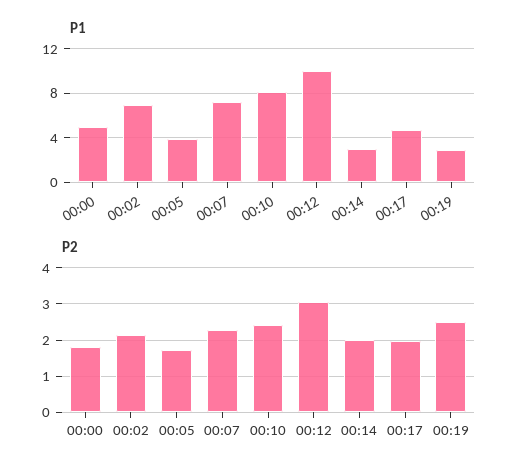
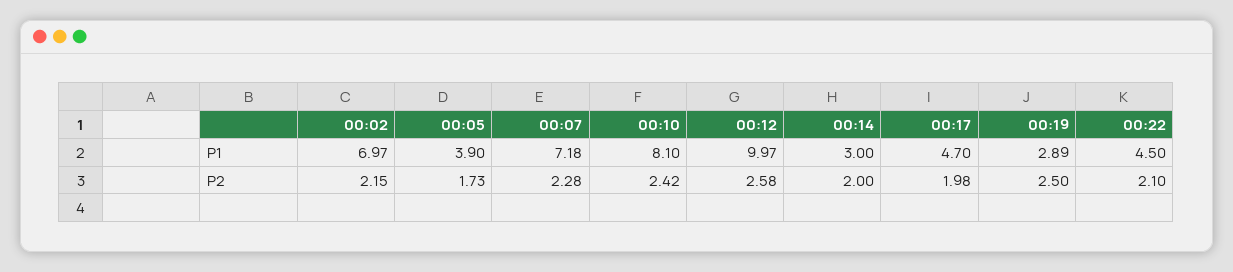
P1, 00:00: 5 -> none
P2, 00:00: 1.8 -> none
P2, 00:12: 3 -> 2.58
P1, 00:22: none -> 4.5
P2, 00:22: none -> 2.1

